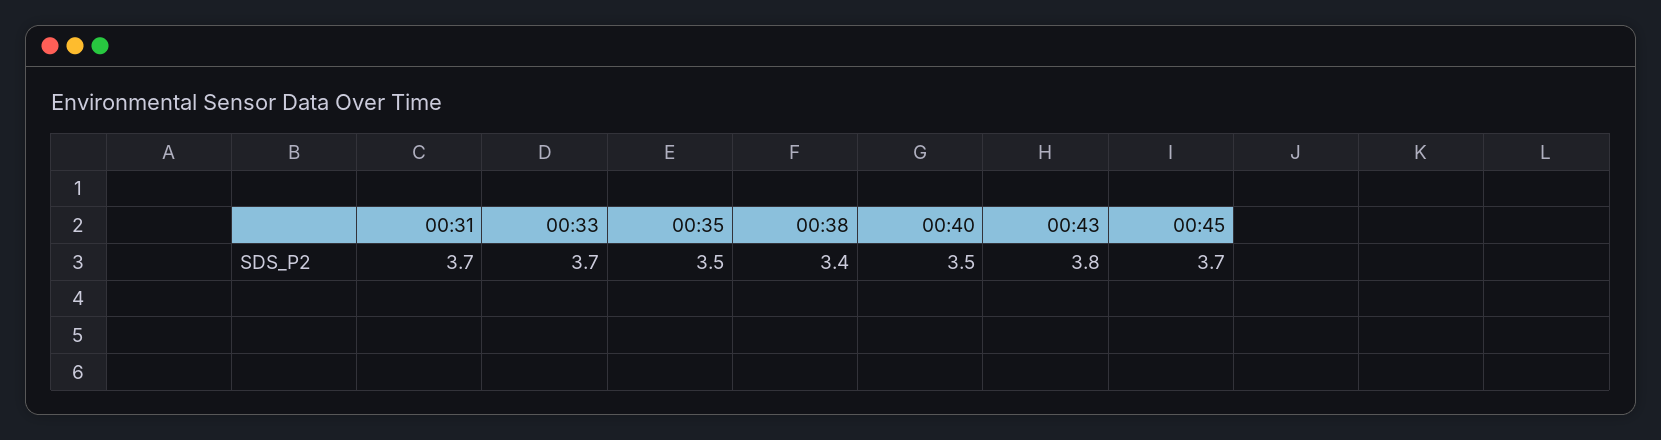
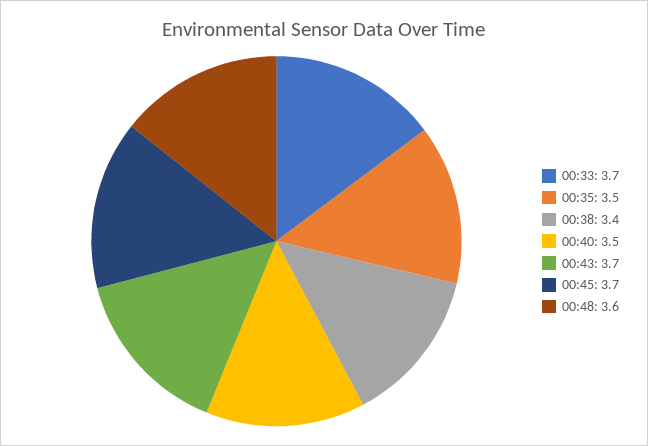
00:31: 3.7 -> none
00:43: 3.8 -> 3.7
00:48: none -> 3.6

